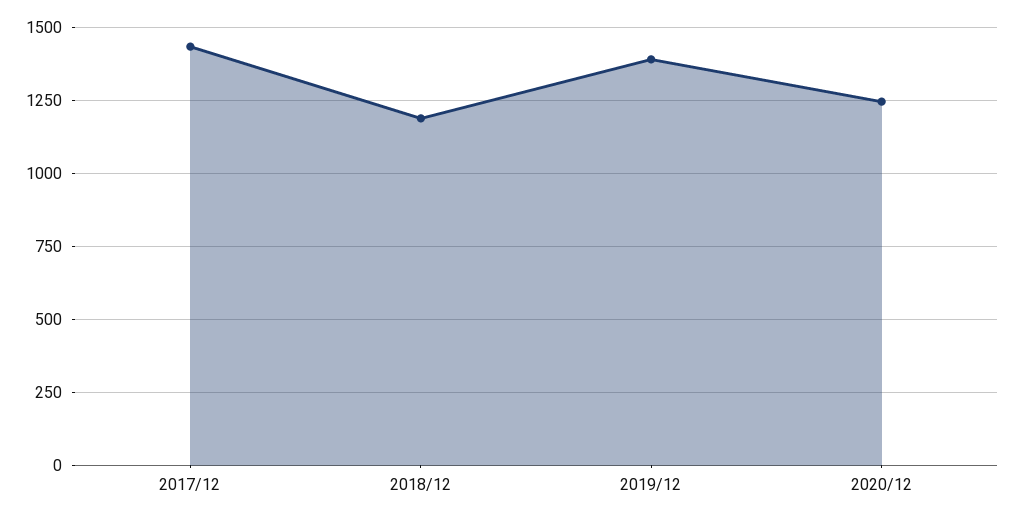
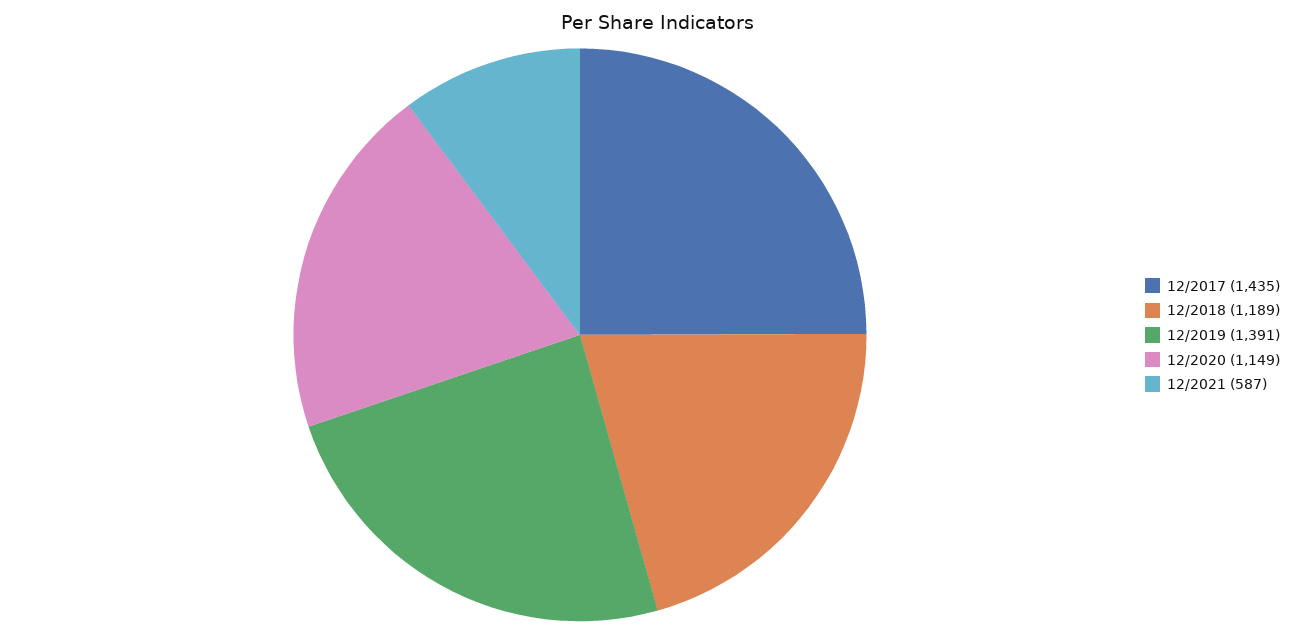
2020/12: 1250 -> 1149
12/2021: none -> 587

